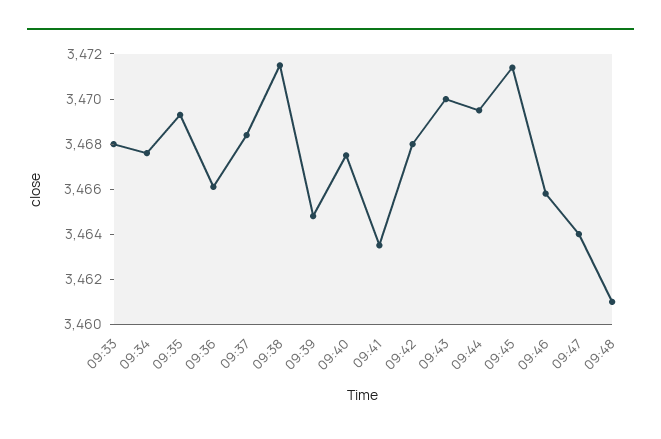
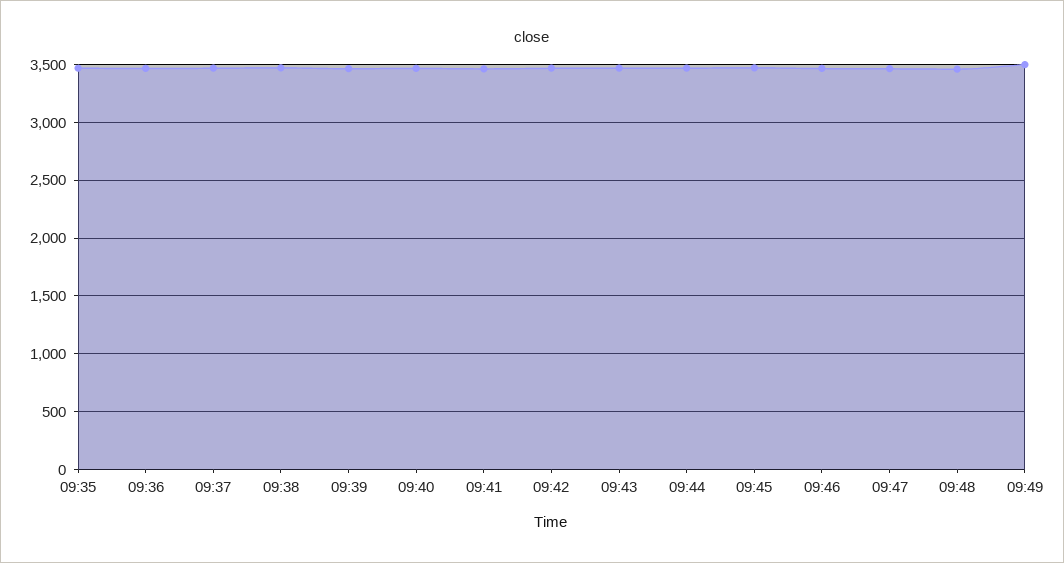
09:33: 3468 -> none
09:34: 3467.5 -> none
09:49: none -> 3500

